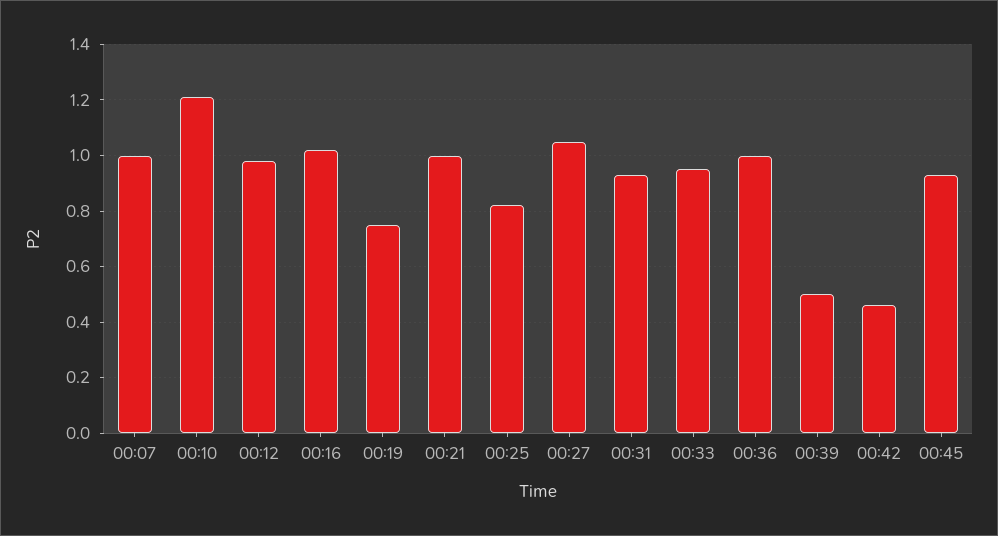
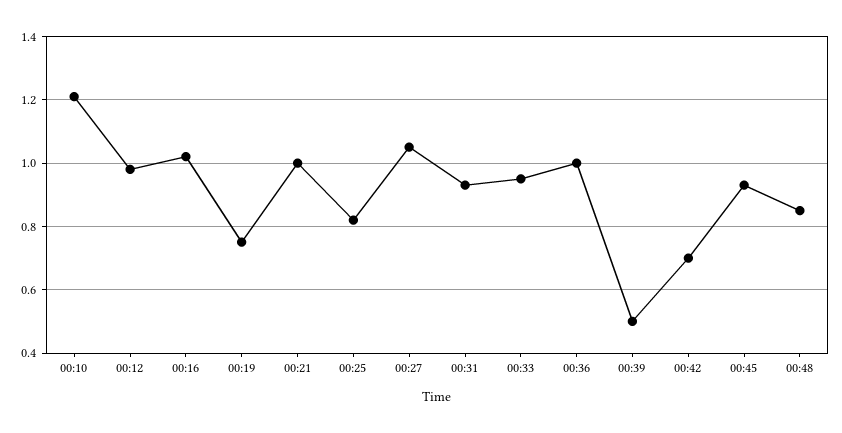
00:07: 1 -> none
00:42: 0.45 -> 0.7
00:48: none -> 0.85

